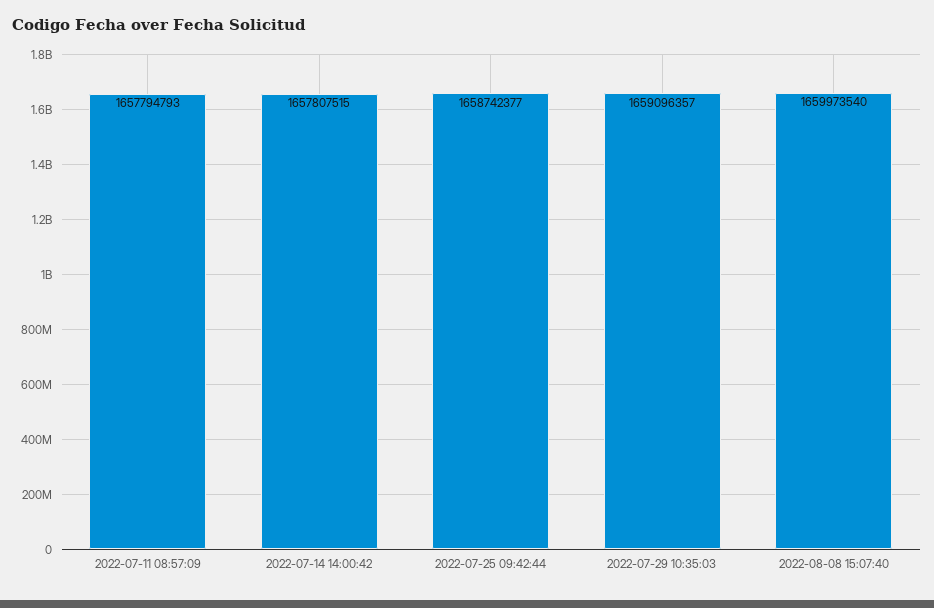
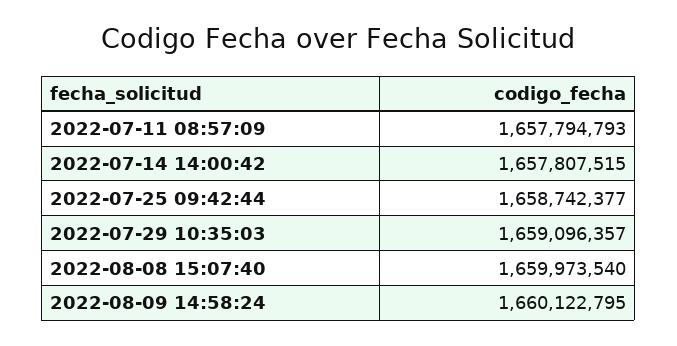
2022-08-09 14:58:24: none -> 1660122795

